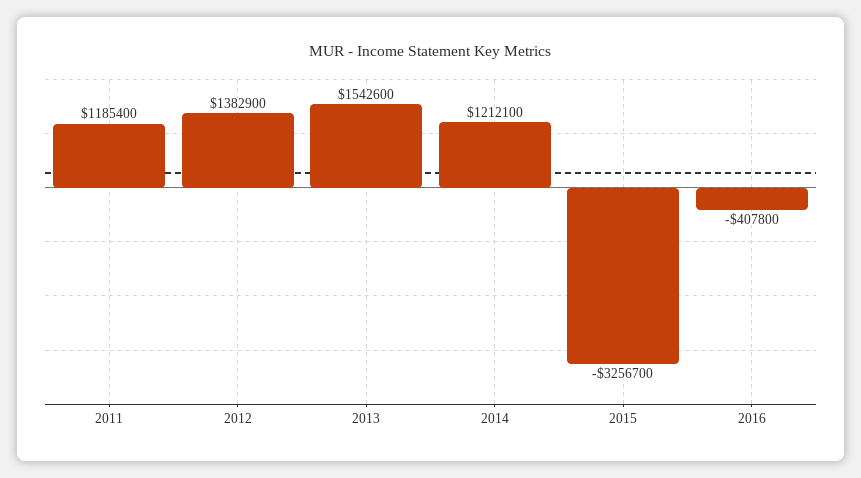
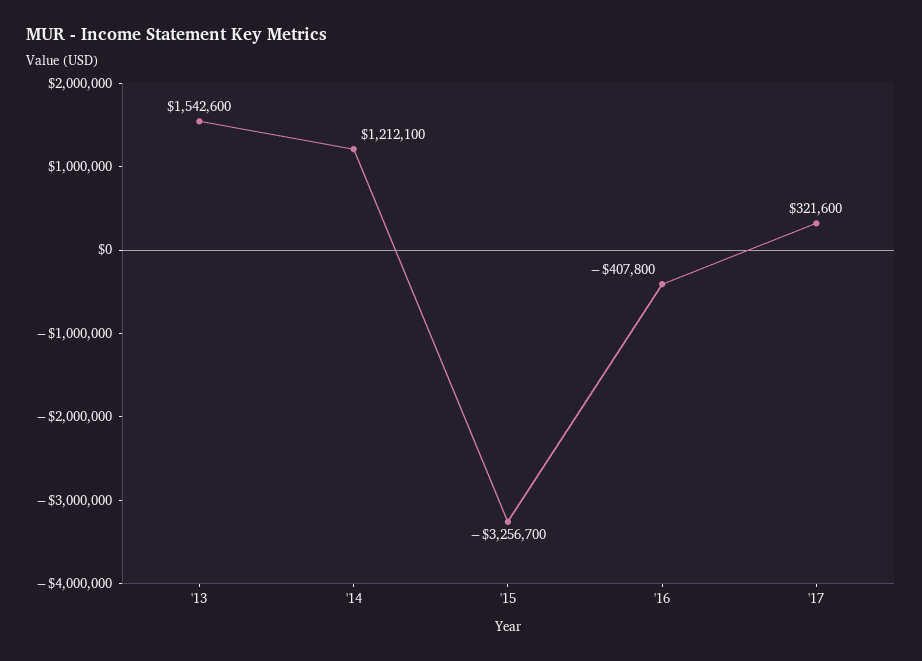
2011: 1185400 -> none
2012: 1382900 -> none
'17: none -> 321600

